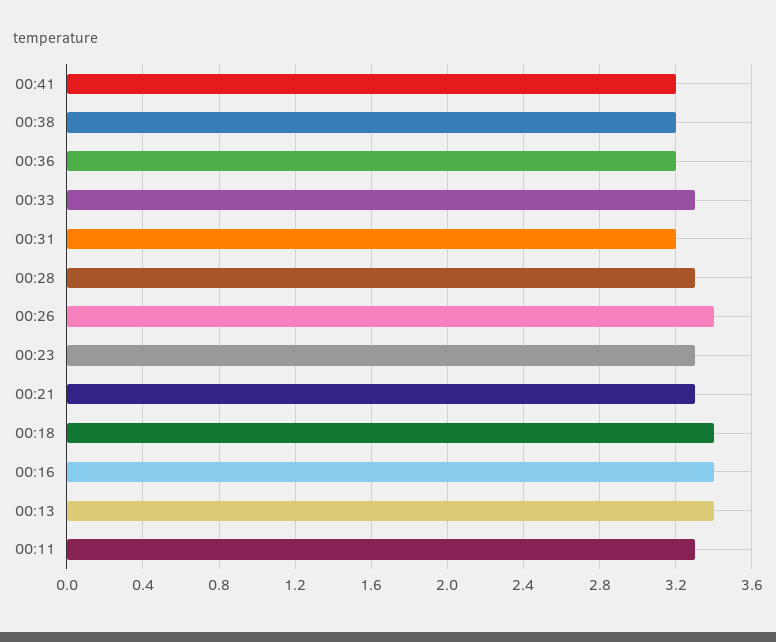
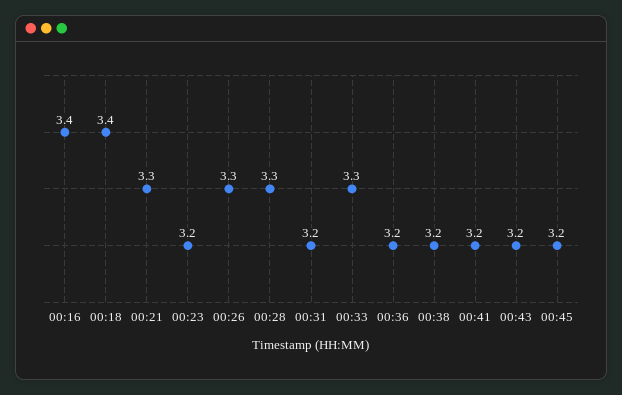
00:26: 3.4 -> 3.3
00:23: 3.3 -> 3.2
00:13: 3.4 -> none
00:11: 3.3 -> none
00:43: none -> 3.2
00:45: none -> 3.2

